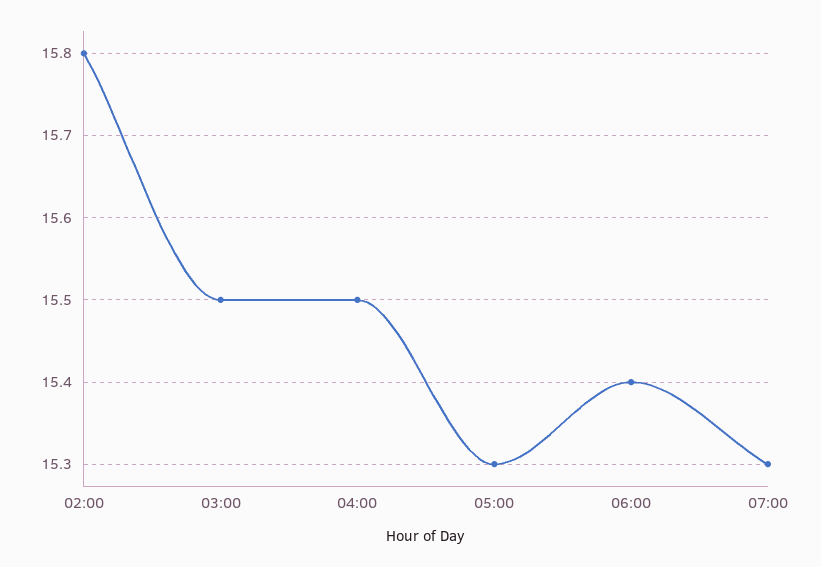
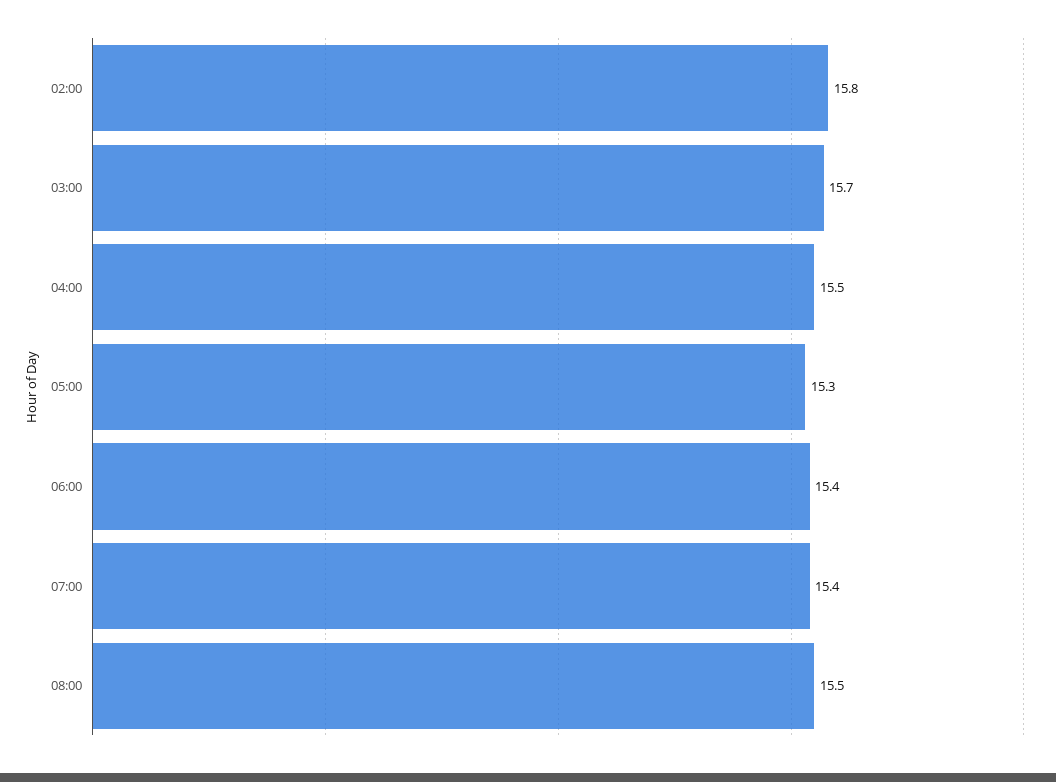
03:00: 15.5 -> 15.7
07:00: 15.3 -> 15.4
08:00: none -> 15.5

